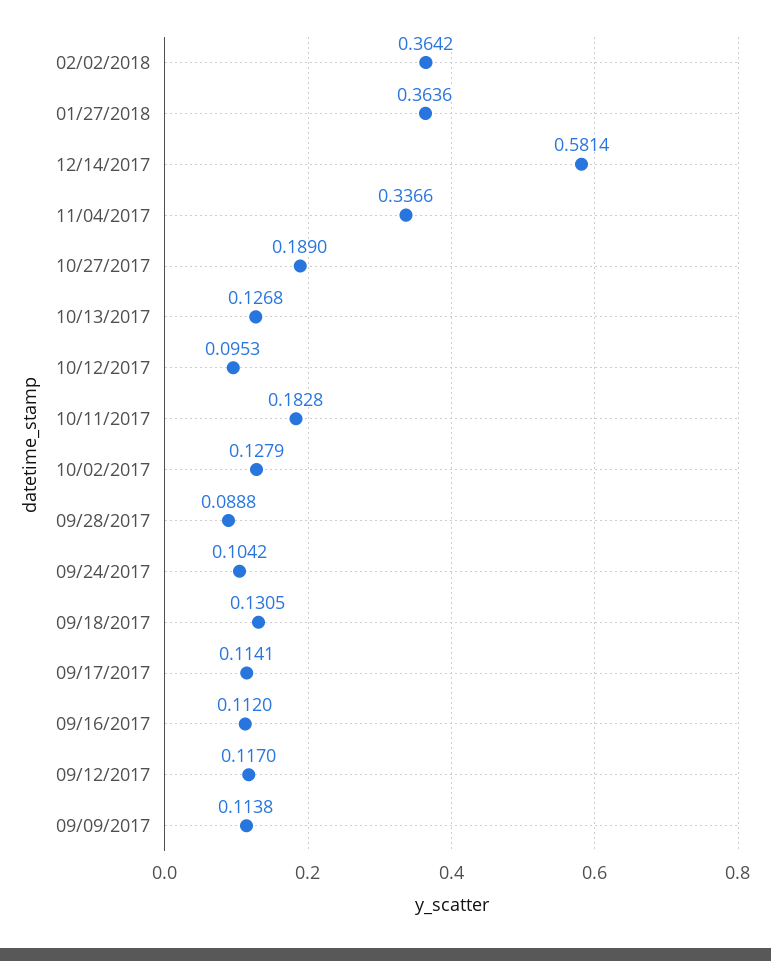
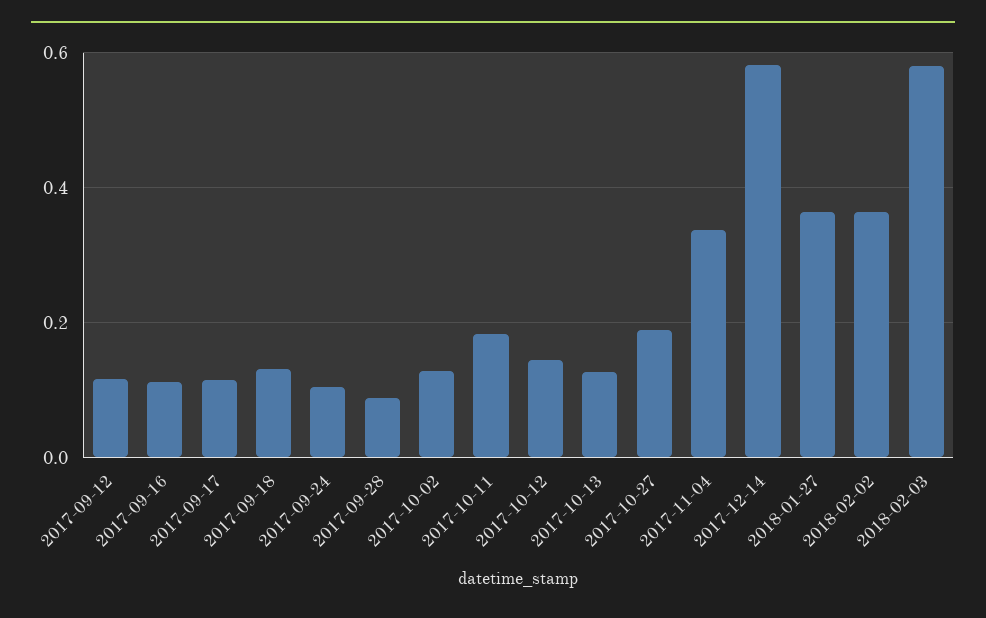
10/12/2017: 0.0953 -> 0.14
09/09/2017: 0.1138 -> none
2018-02-03: none -> 0.58

